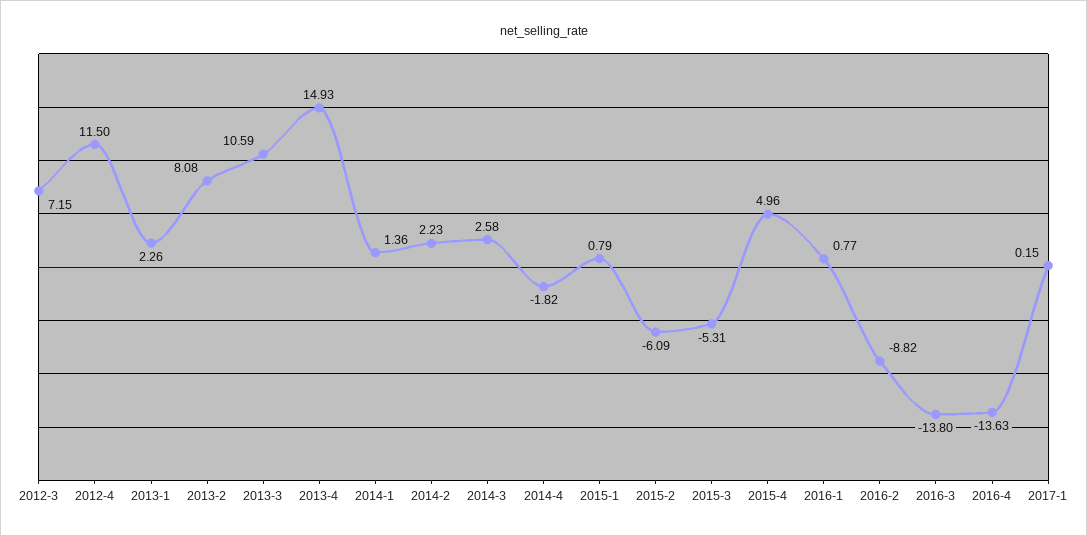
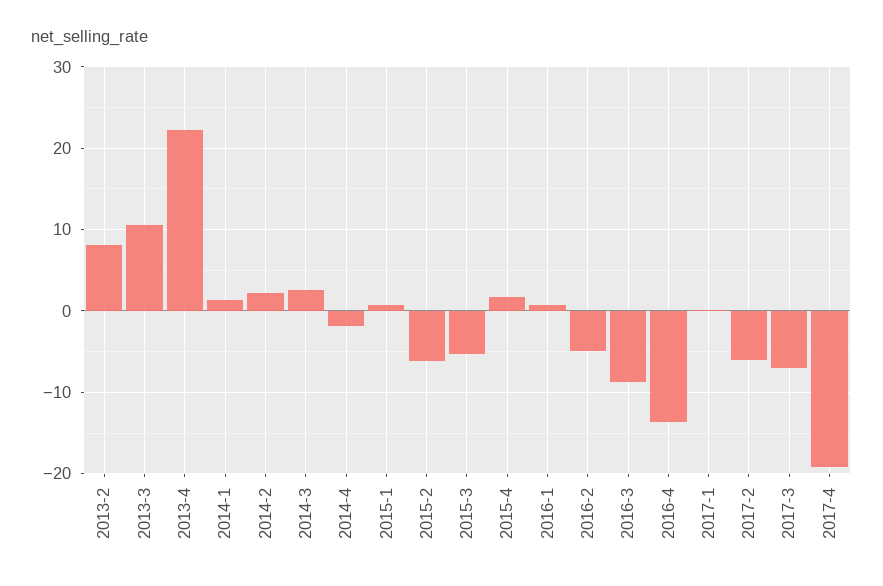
2012-3: 7.15 -> none
2012-4: 11.5 -> none
2013-1: 2.26 -> none
2013-4: 14.93 -> 22
2015-4: 4.96 -> 2
2016-2: -8.82 -> -5
2016-3: -13.8 -> -9
2017-2: none -> -6
2017-3: none -> -7
2017-4: none -> -19

